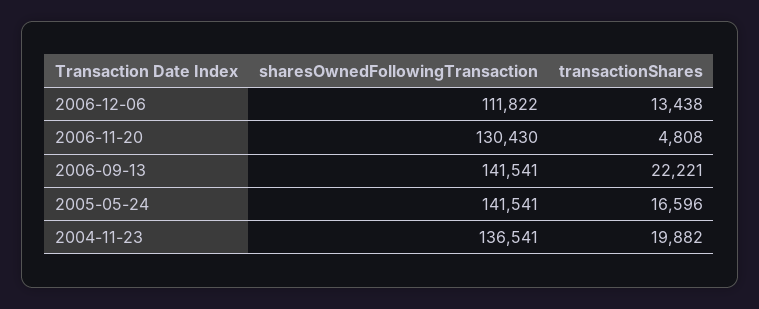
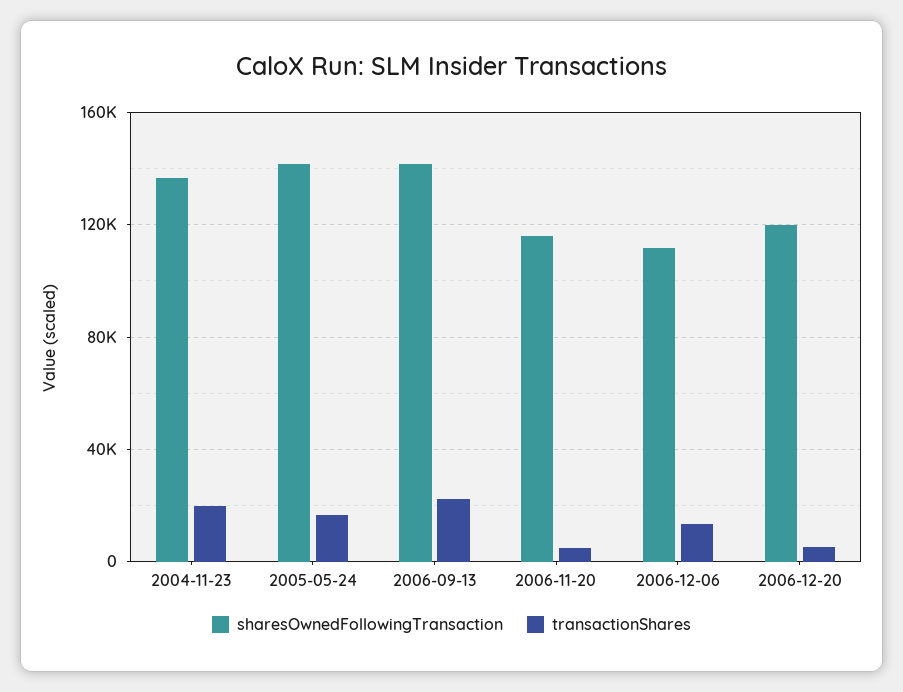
sharesOwnedFollowingTransaction, 2006-11-20: 130430 -> 115000
sharesOwnedFollowingTransaction, 2006-12-20: none -> 120000
transactionShares, 2006-12-20: none -> 5000

